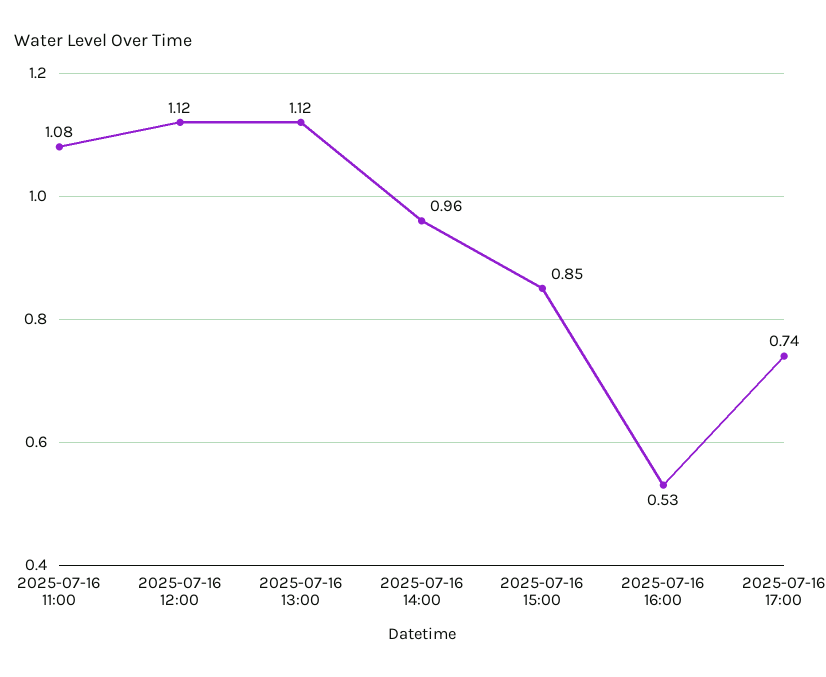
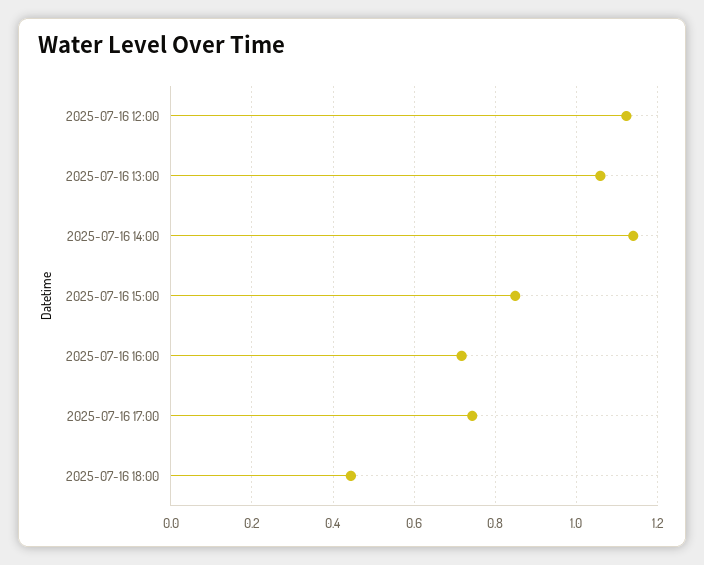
2025-07-16 11:00: 1.08 -> none
2025-07-16 13:00: 1.12 -> 1.06
2025-07-16 14:00: 0.96 -> 1.14
2025-07-16 16:00: 0.53 -> 0.72
2025-07-16 18:00: none -> 0.44

